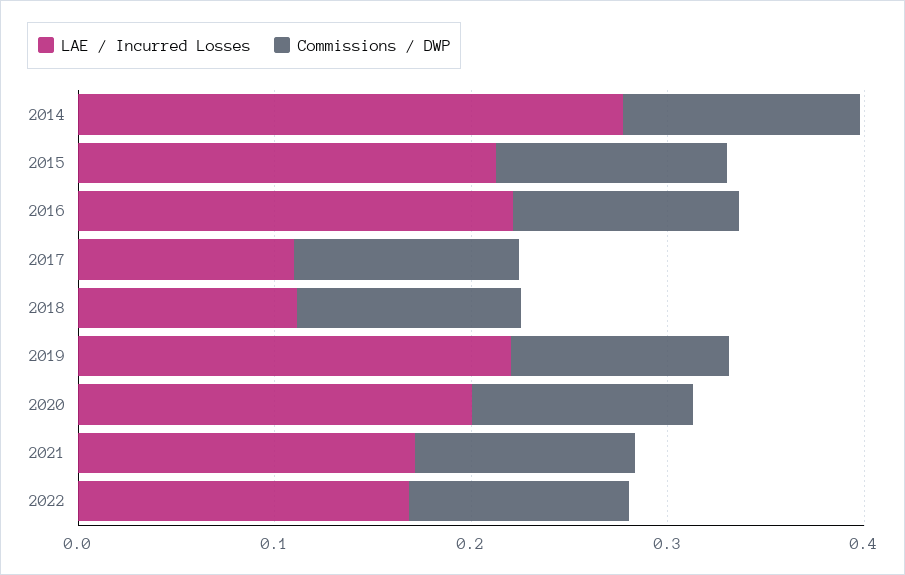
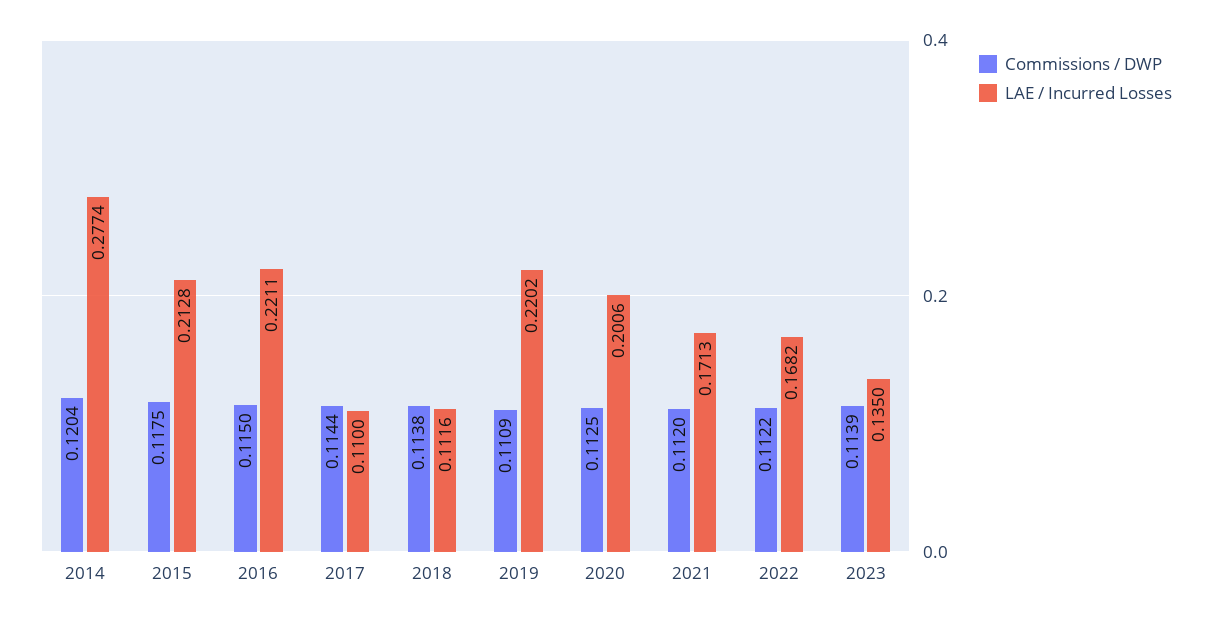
Commissions / DWP, 2023: none -> 0.1139
LAE / Incurred Losses, 2023: none -> 0.135

